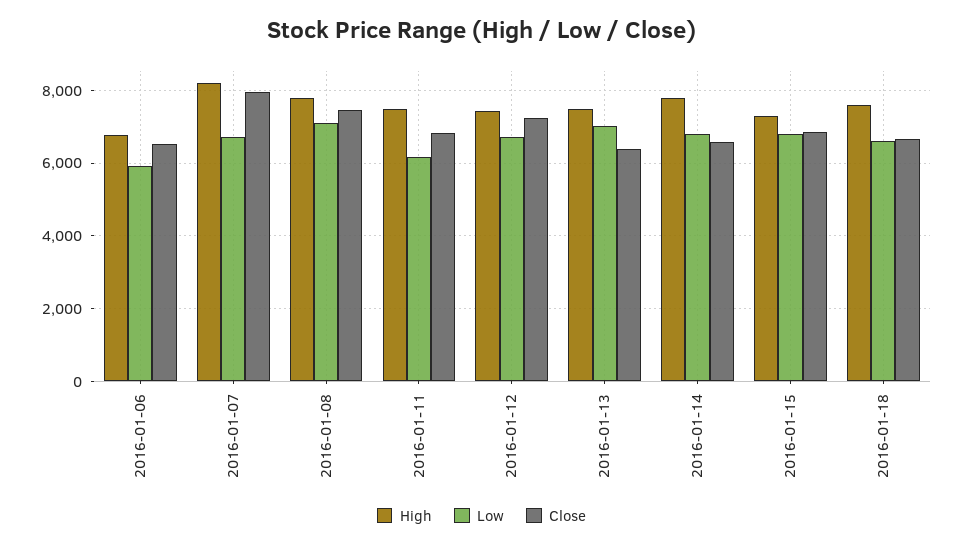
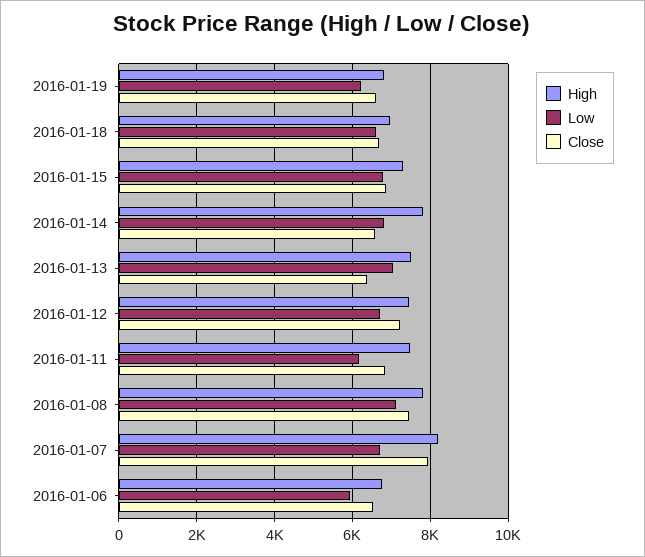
High, 2016-01-18: 7600 -> 7000
High, 2016-01-19: none -> 6800
Low, 2016-01-19: none -> 6200
Close, 2016-01-19: none -> 6600

